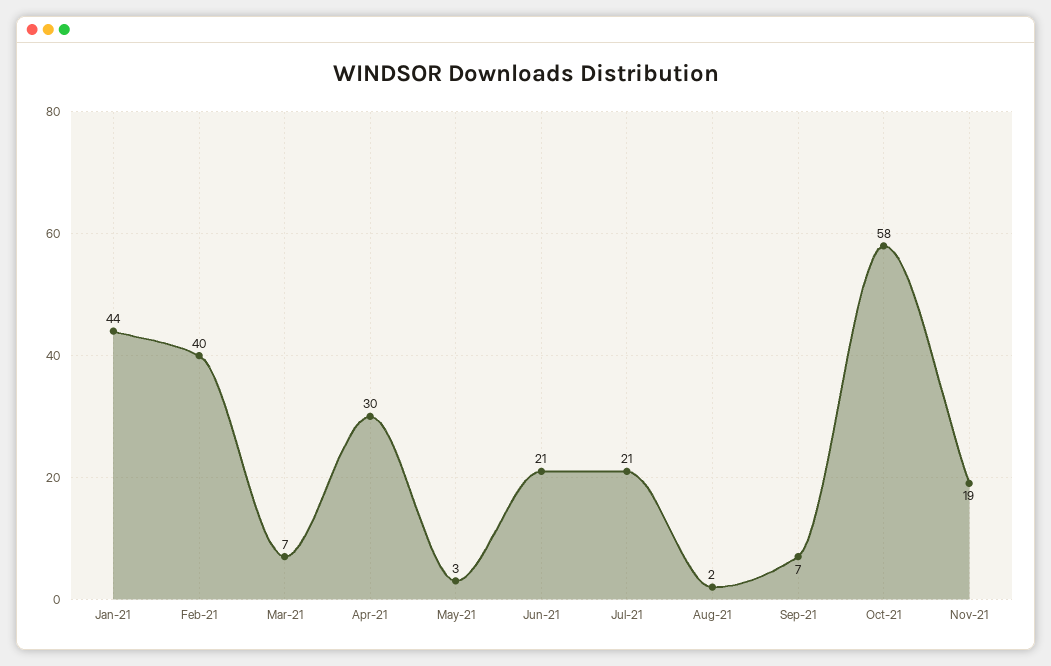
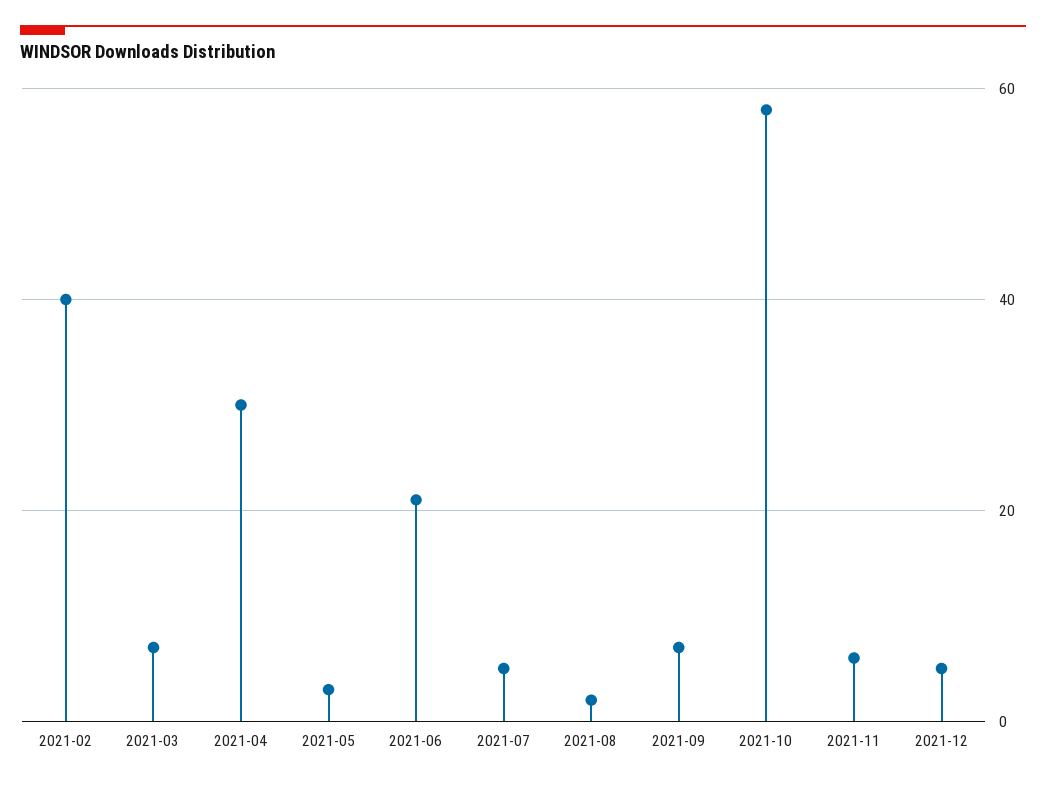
Jan-21: 44 -> none
Jul-21: 21 -> 5
Nov-21: 19 -> 5
2021-12: none -> 5

